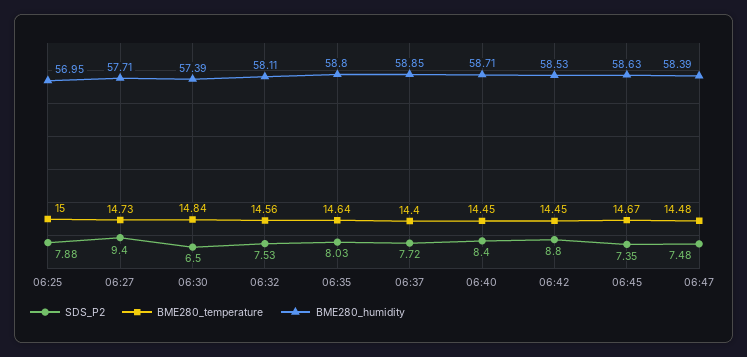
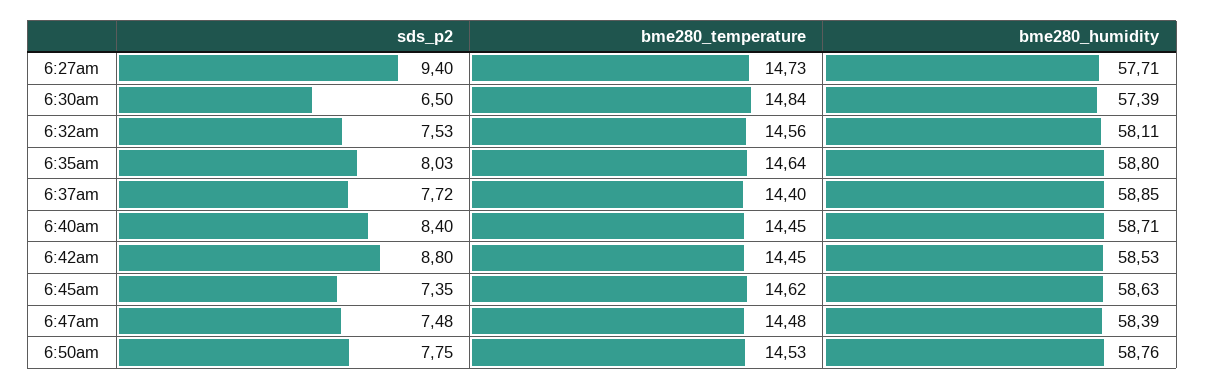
SDS_P2, 06:25: 7.88 -> none
BME280_temperature, 06:25: 15 -> none
BME280_humidity, 06:25: 56.95 -> none
BME280_temperature, 06:45: 14.67 -> 14.62
SDS_P2, 6:50am: none -> 7.75
BME280_temperature, 6:50am: none -> 14.53
BME280_humidity, 6:50am: none -> 58.76

